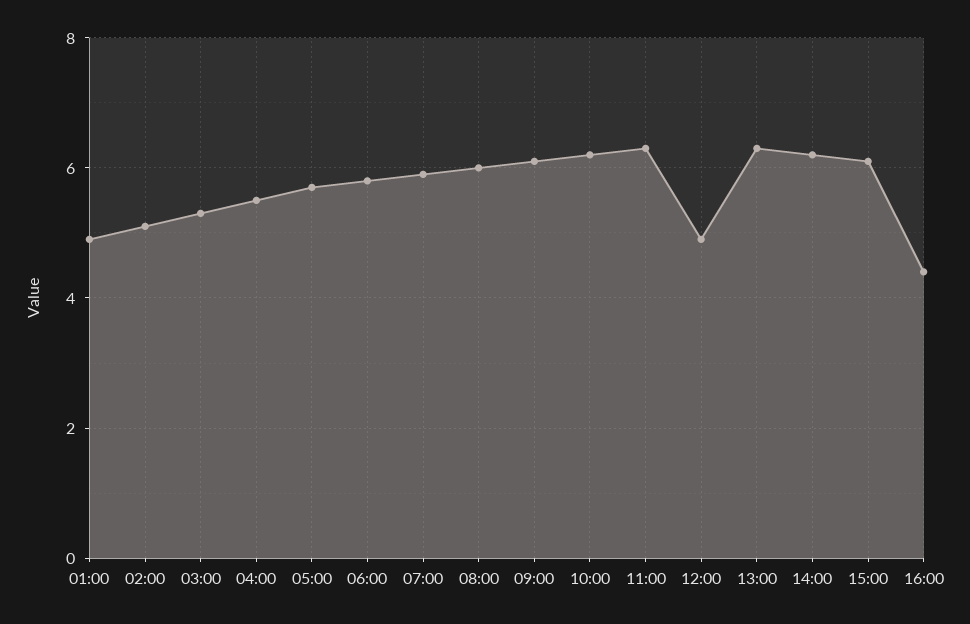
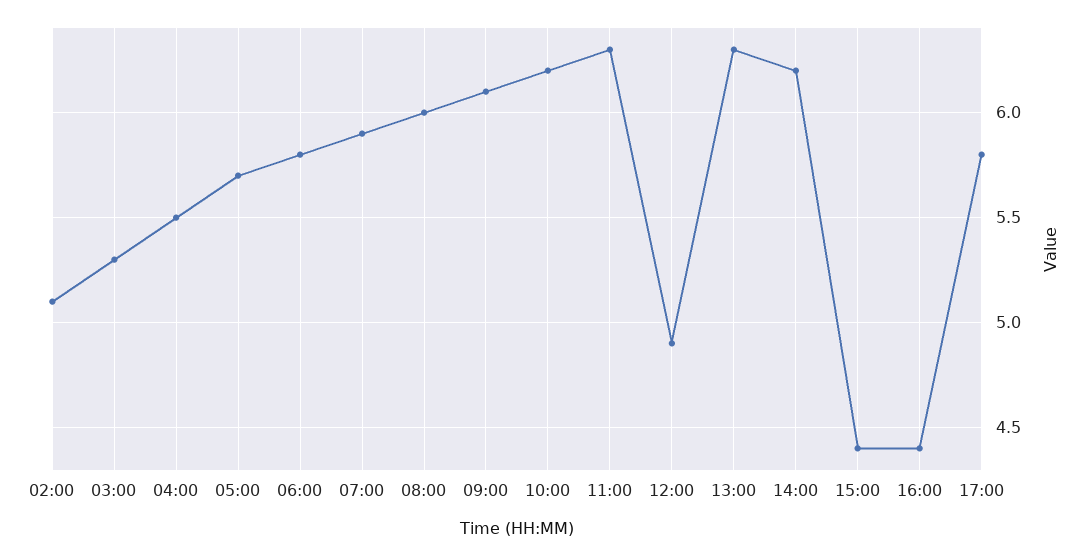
01:00: 5 -> none
15:00: 6 -> 4.4
17:00: none -> 5.8

